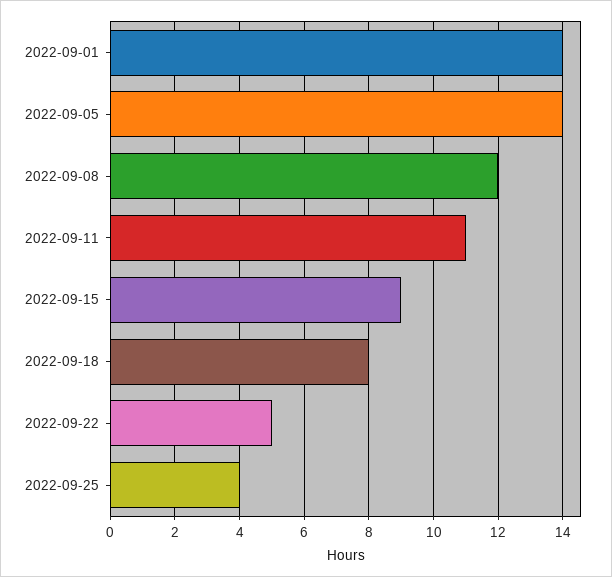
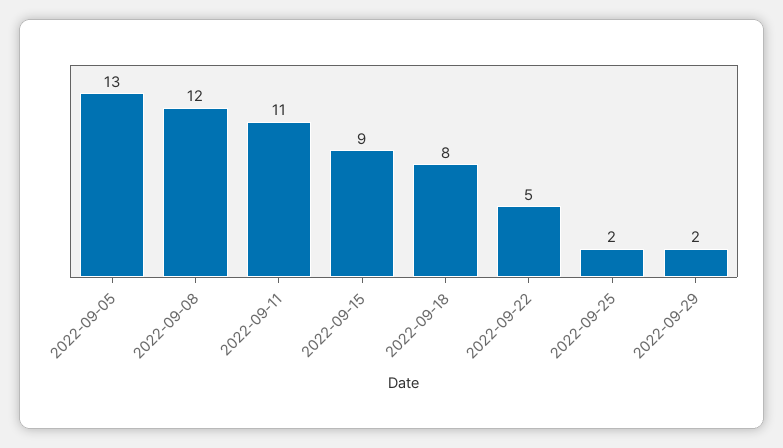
2022-09-01: 14 -> none
2022-09-05: 14 -> 13
2022-09-25: 4 -> 2
2022-09-29: none -> 2

